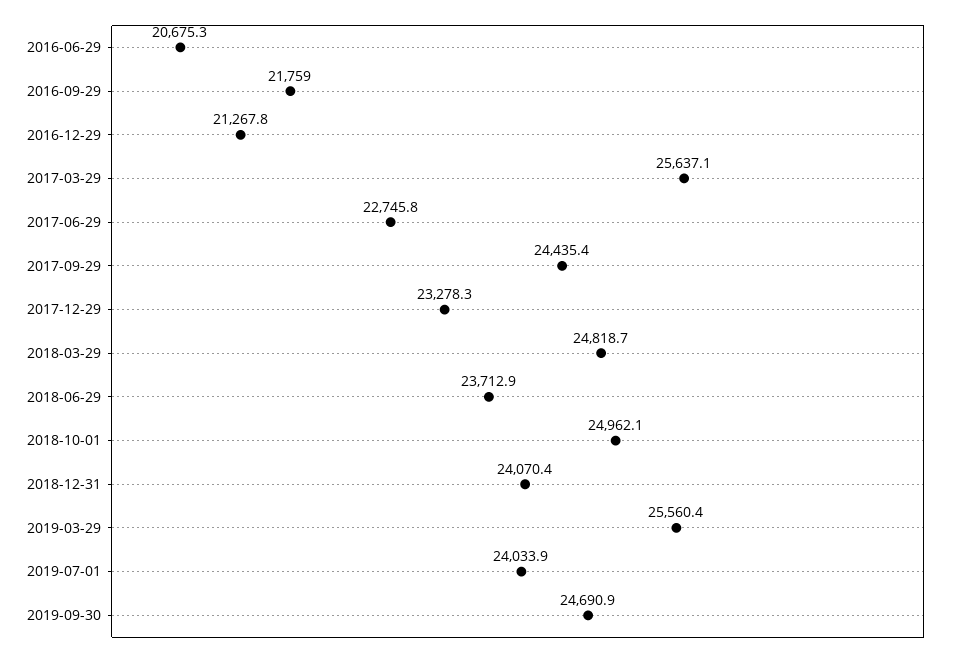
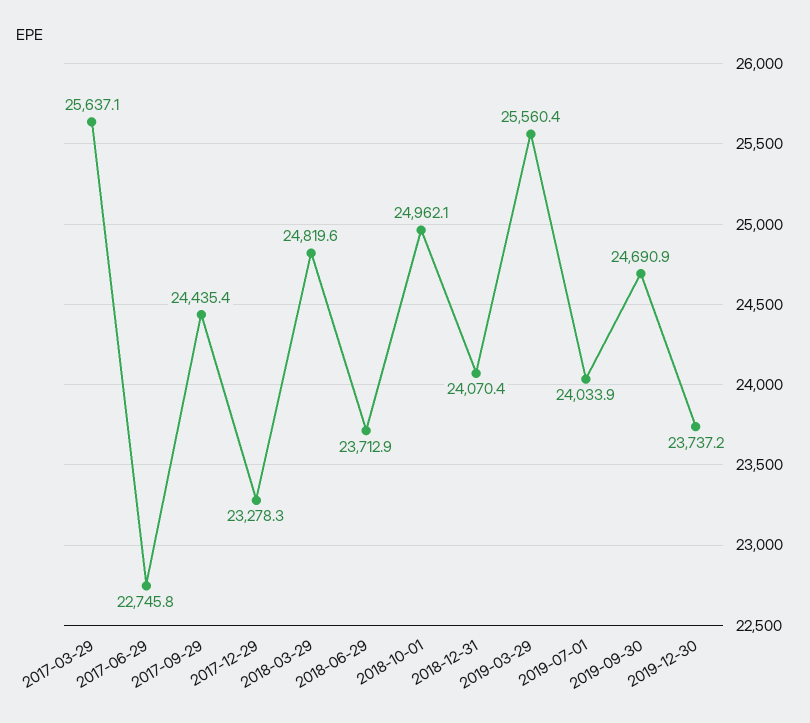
2016-06-29: 20675.3 -> none
2016-09-29: 21759 -> none
2016-12-29: 21267.8 -> none
2018-03-29: 24818.7 -> 24819.6
2019-12-30: none -> 23737.2

